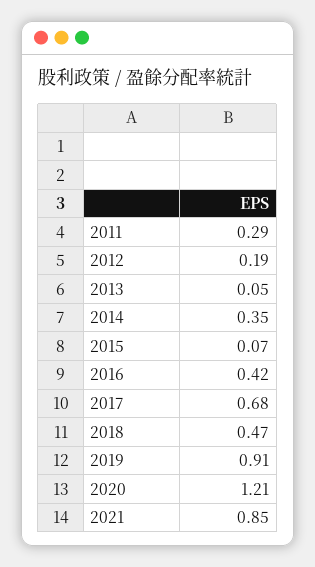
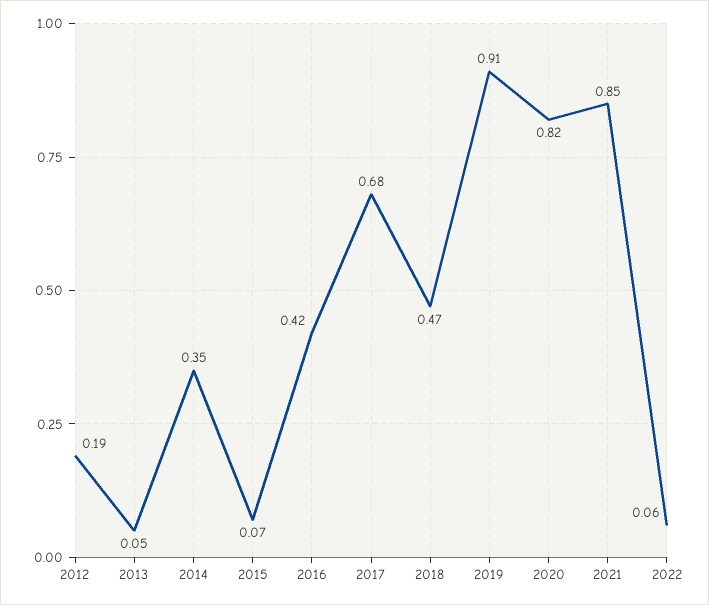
2011: 0.29 -> none
2020: 1.21 -> 0.82
2022: none -> 0.06

